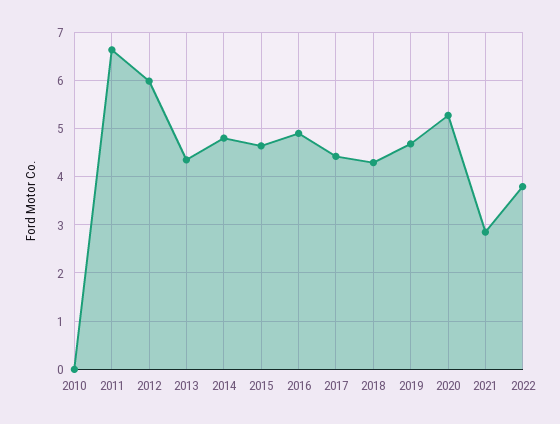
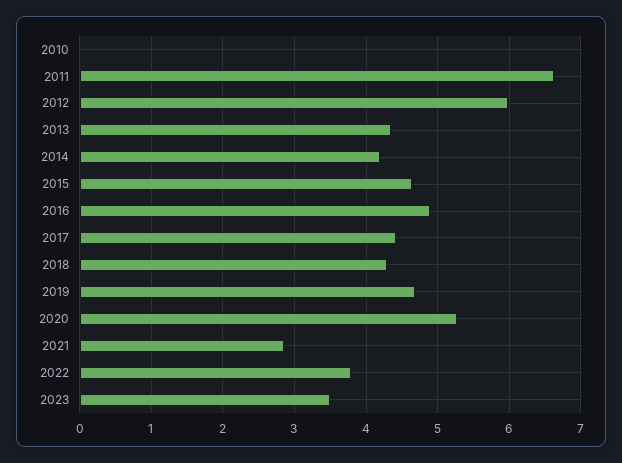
2014: 4.8 -> 4.2
2023: none -> 3.5

